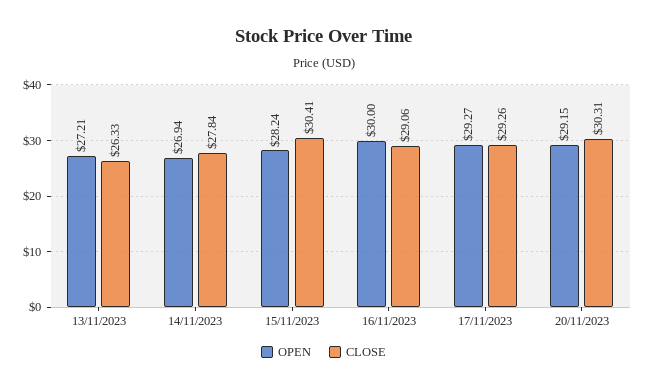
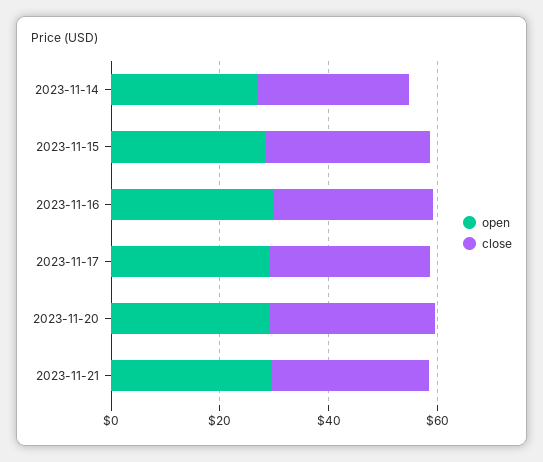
OPEN, 13/11/2023: 27.21 -> none
CLOSE, 13/11/2023: 26.33 -> none
OPEN, 2023-11-21: none -> 30
CLOSE, 2023-11-21: none -> 30

